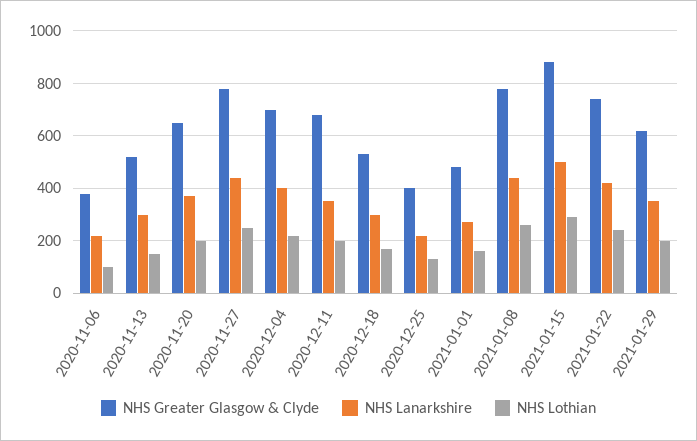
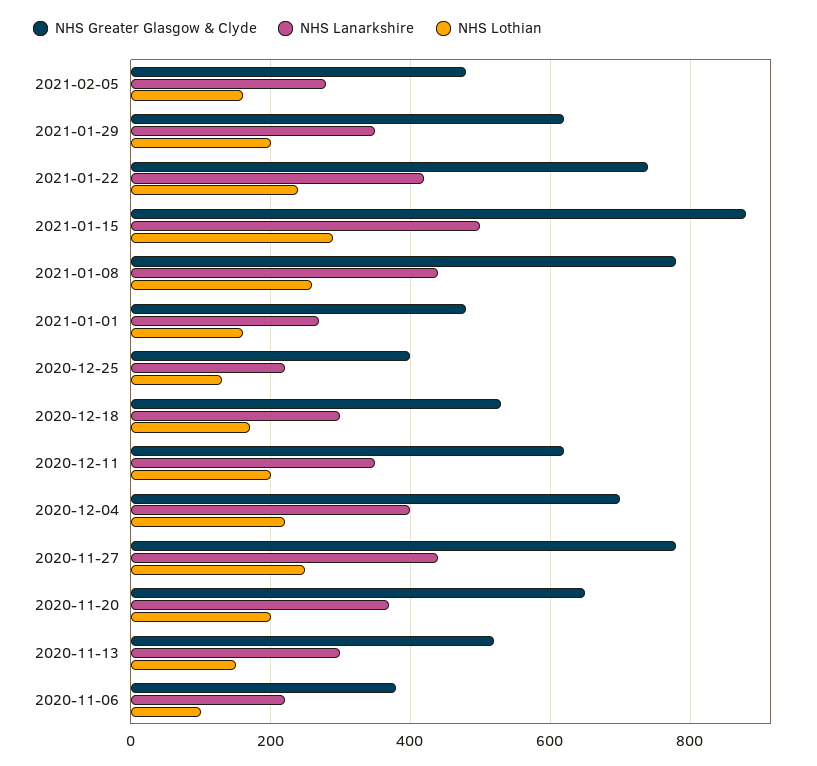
NHS Greater Glasgow & Clyde, 2020-12-11: 675 -> 620
NHS Greater Glasgow & Clyde, 2021-02-05: none -> 480
NHS Lanarkshire, 2021-02-05: none -> 280
NHS Lothian, 2021-02-05: none -> 160

